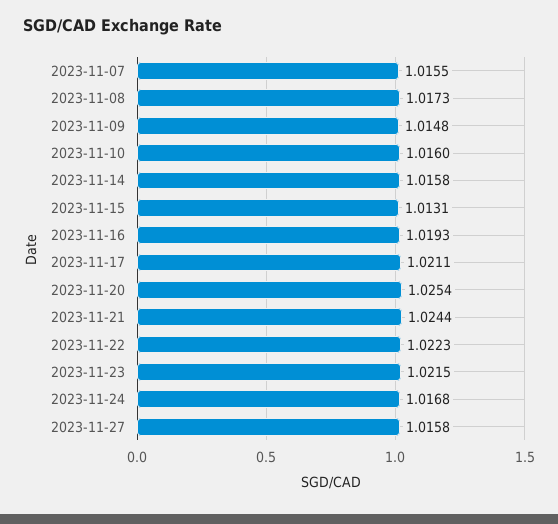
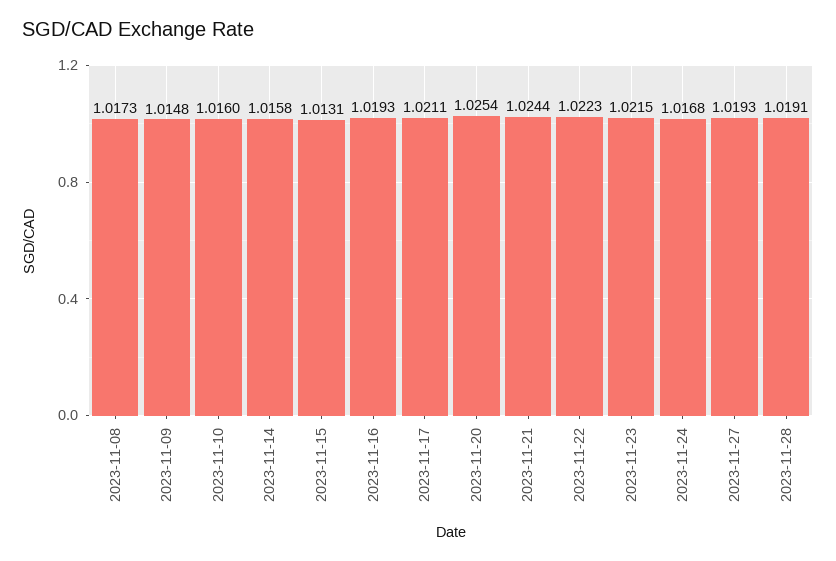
2023-11-07: 1.0155 -> none
2023-11-27: 1.0158 -> 1.0193
2023-11-28: none -> 1.0191

